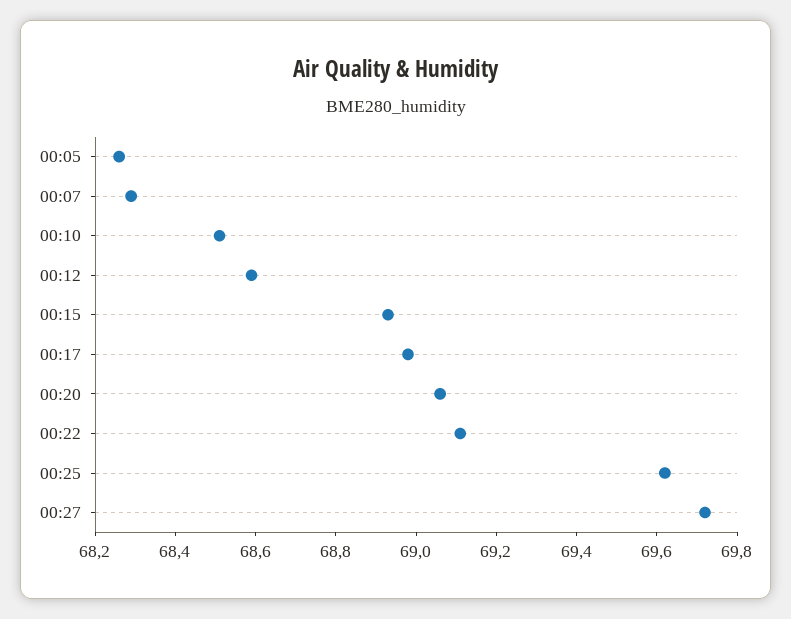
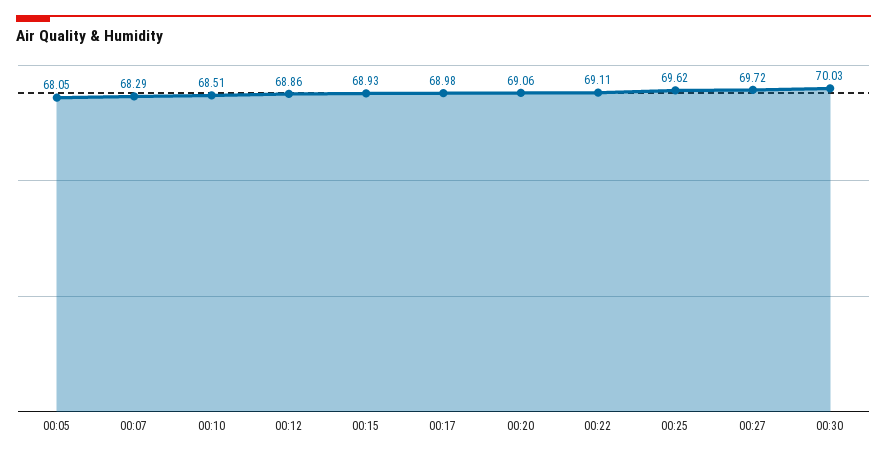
00:05: 68.25 -> 68.05
00:12: 68.6 -> 68.86
00:30: none -> 70.03

